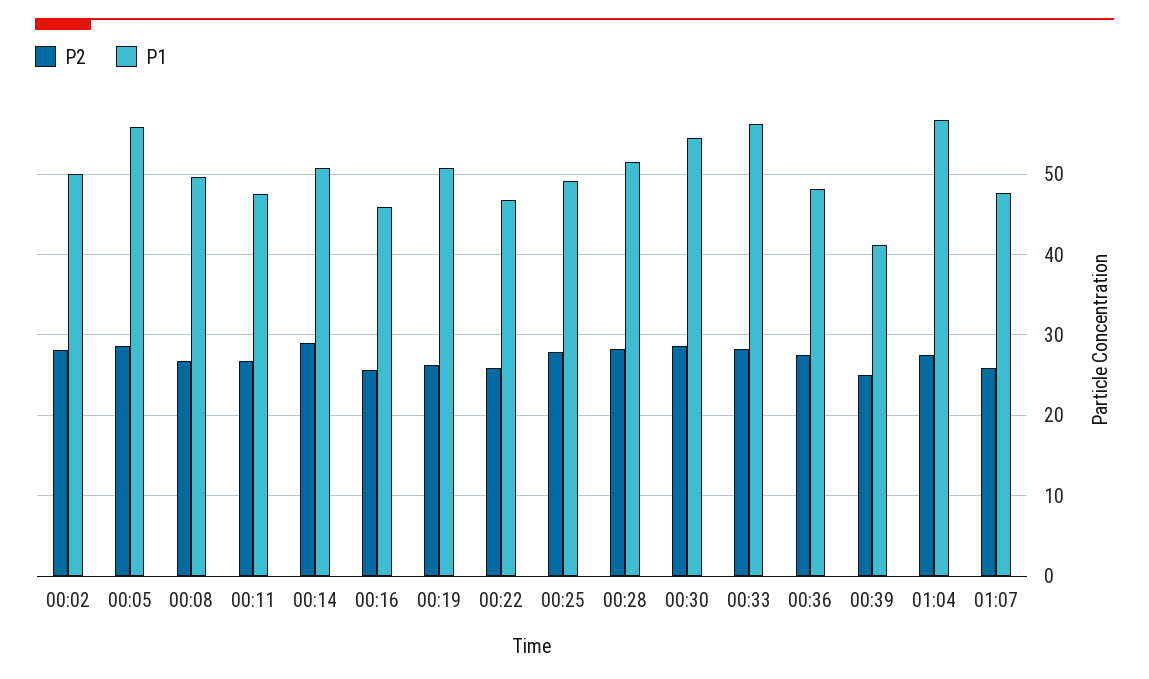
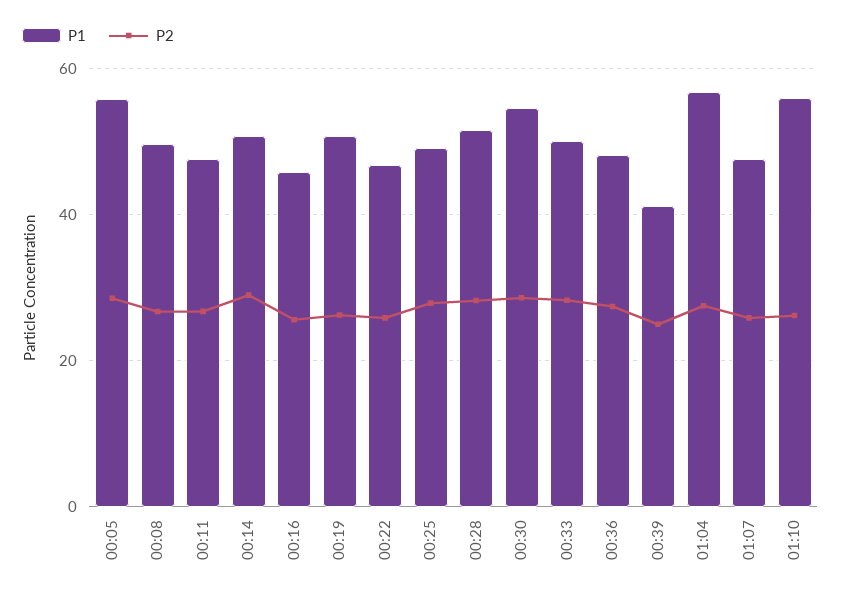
P2, 00:02: 28 -> none
P1, 00:02: 50 -> none
P1, 00:33: 56 -> 50
P1, 01:10: none -> 56
P2, 01:10: none -> 26

